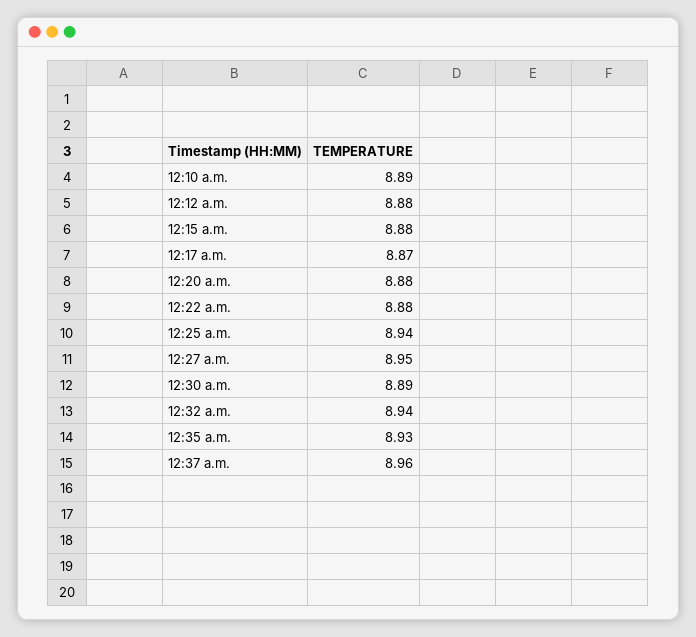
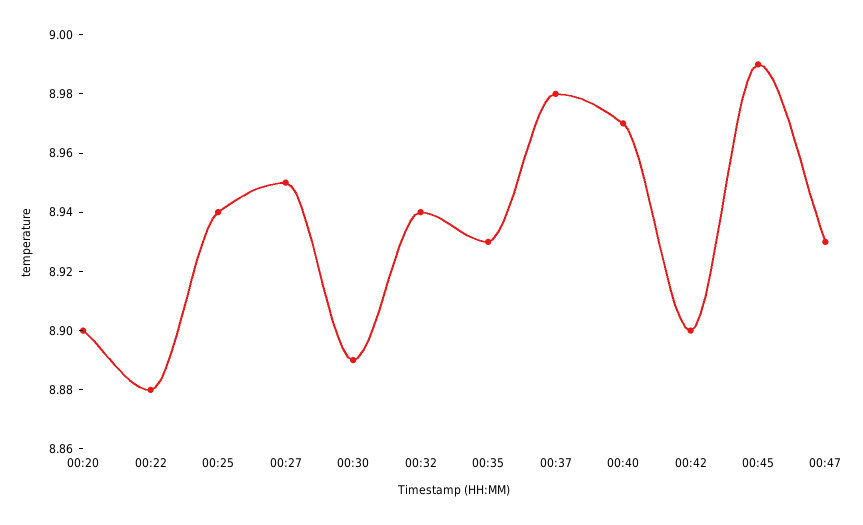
12:10 a.m.: 8.89 -> none
12:12 a.m.: 8.88 -> none
12:15 a.m.: 8.88 -> none
12:17 a.m.: 8.87 -> none
12:20 a.m.: 8.88 -> 8.9
12:37 a.m.: 8.96 -> 8.98
00:40: none -> 8.97
00:42: none -> 8.9
00:45: none -> 8.99
00:47: none -> 8.93

